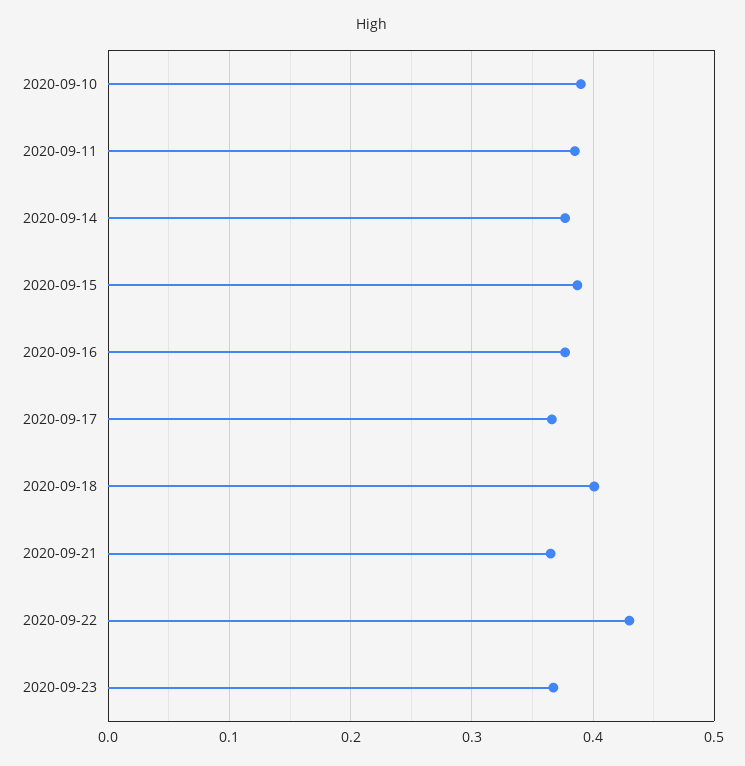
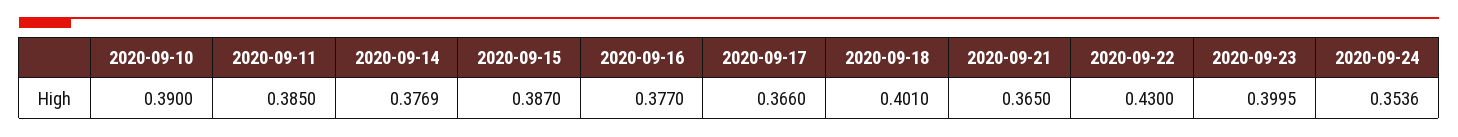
2020-09-23: 0.37 -> 0.3995
2020-09-24: none -> 0.3536

